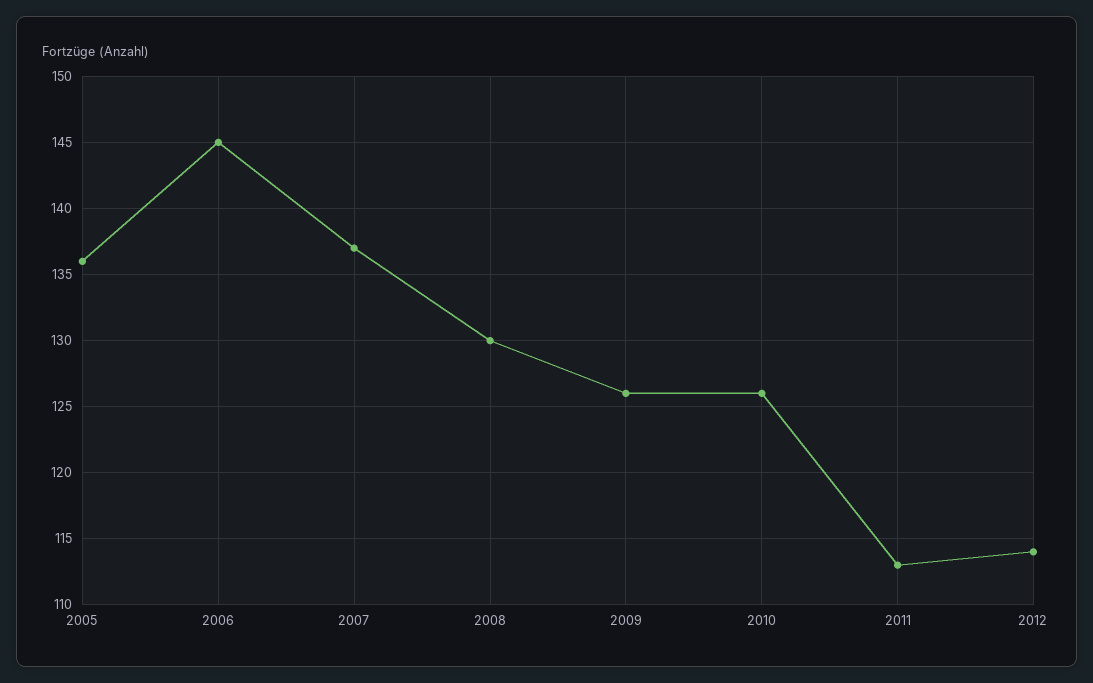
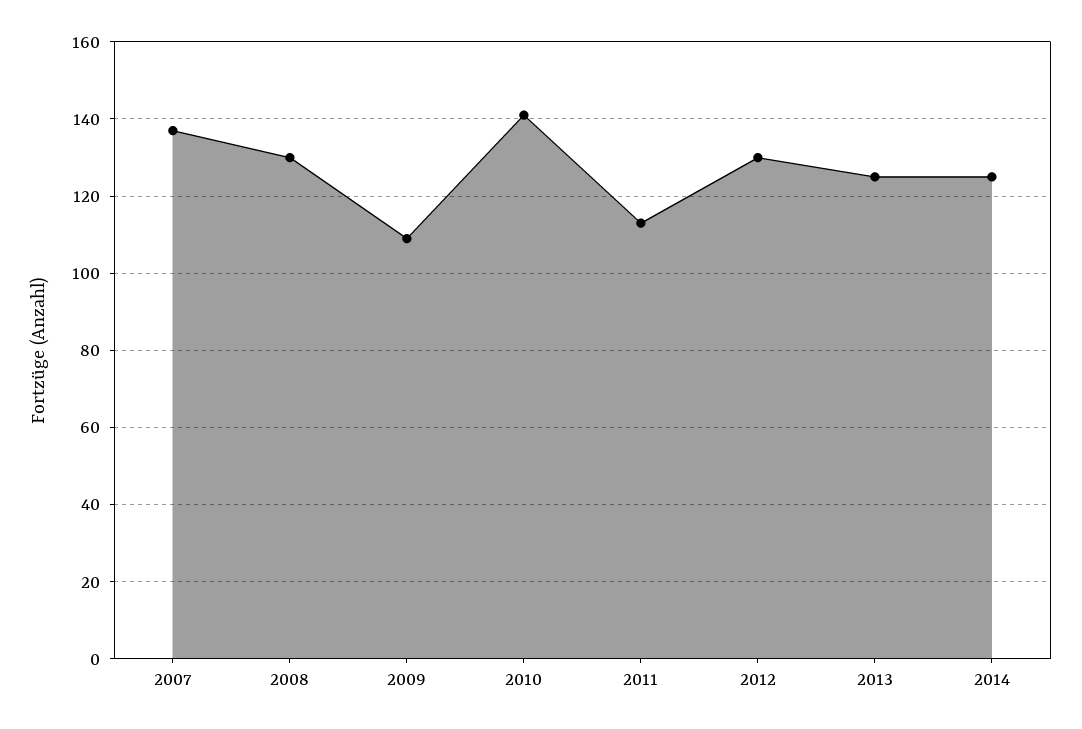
2005: 136 -> none
2006: 145 -> none
2009: 126 -> 110
2010: 126 -> 140
2012: 114 -> 130
2013: none -> 125
2014: none -> 125

